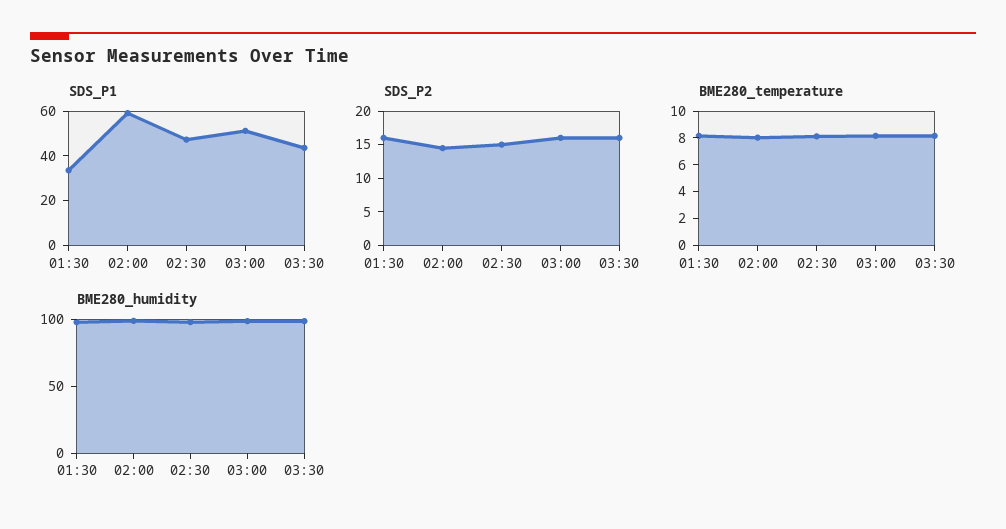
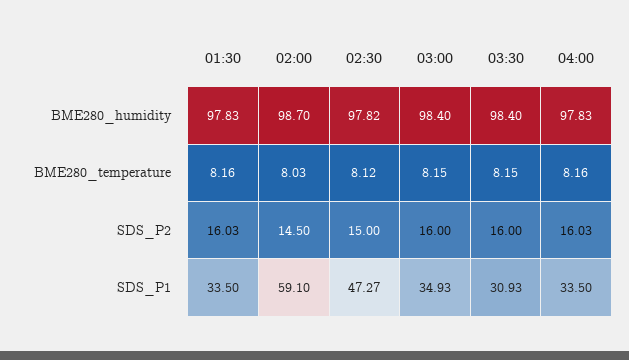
SDS_P1, 03:00: 50 -> 34.93
SDS_P1, 03:30: 45 -> 30.93
BME280_humidity, 04:00: none -> 97.83
BME280_temperature, 04:00: none -> 8.16
SDS_P2, 04:00: none -> 16.03
SDS_P1, 04:00: none -> 33.5

